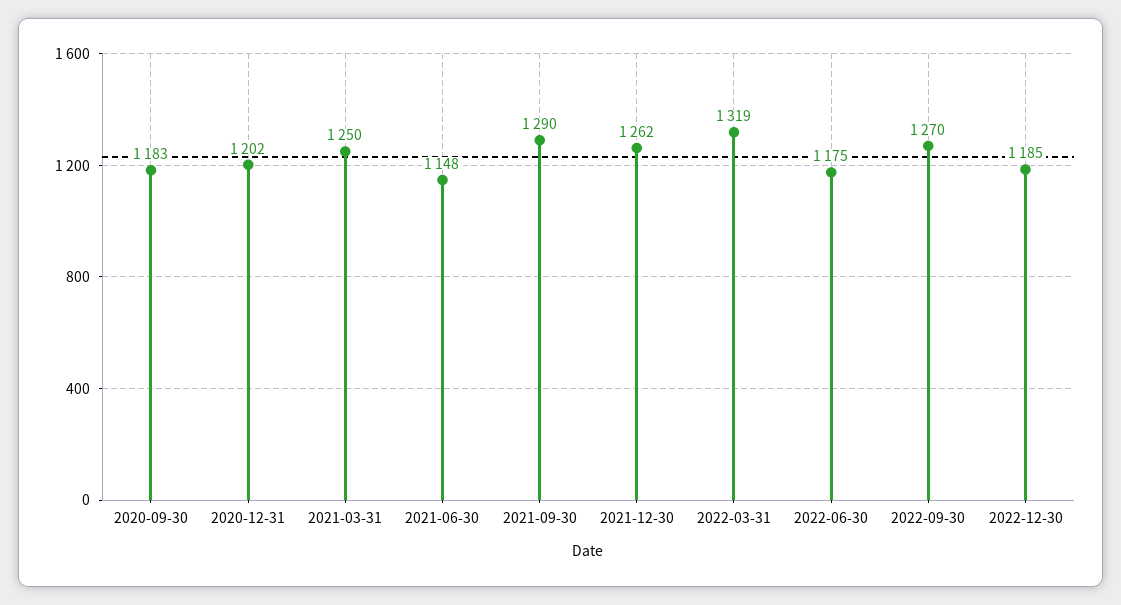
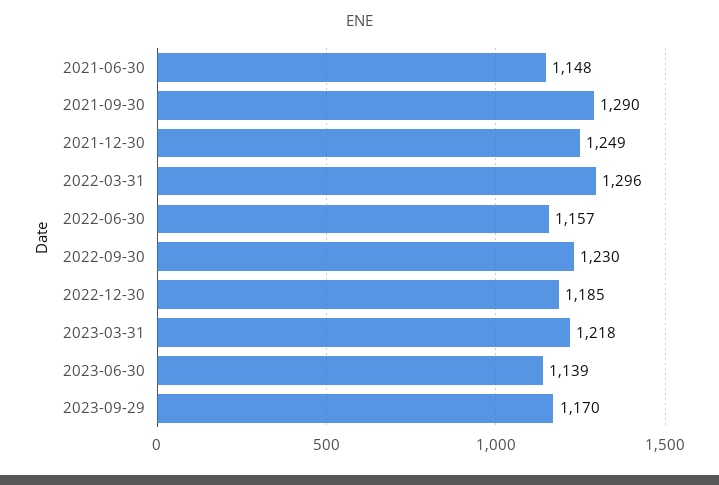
2020-09-30: 1183 -> none
2020-12-31: 1202 -> none
2021-03-31: 1250 -> none
2021-12-30: 1262 -> 1249
2022-03-31: 1319 -> 1296
2022-06-30: 1175 -> 1157
2022-09-30: 1270 -> 1230
2023-03-31: none -> 1218
2023-06-30: none -> 1139
2023-09-29: none -> 1170

